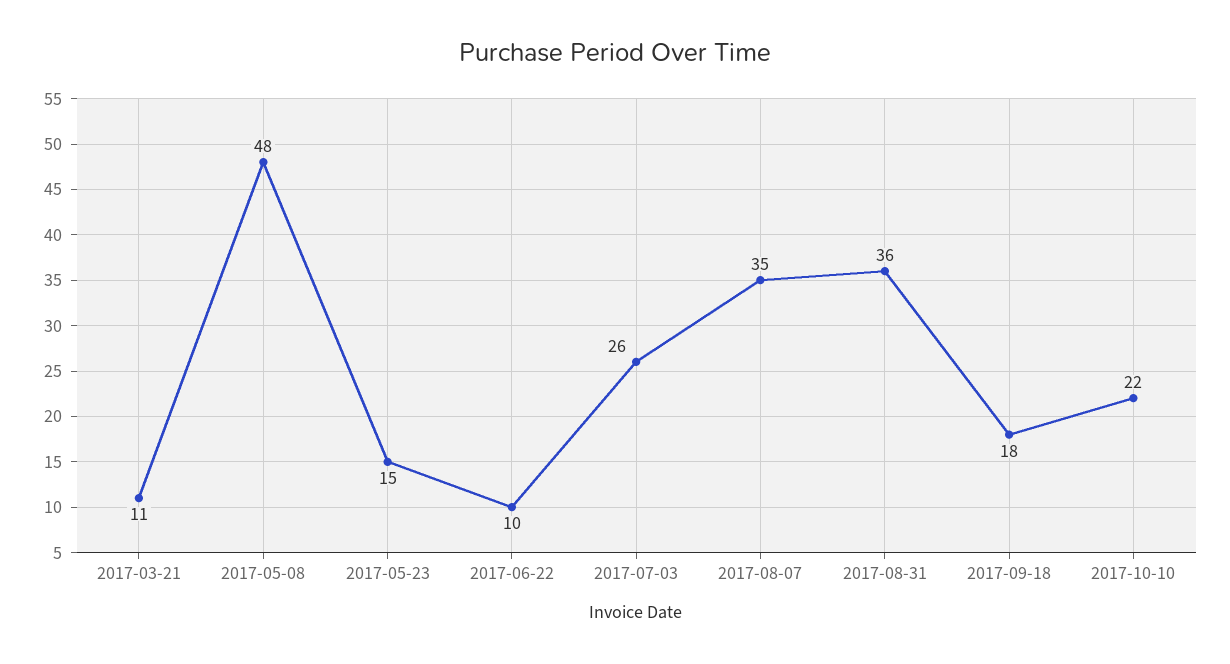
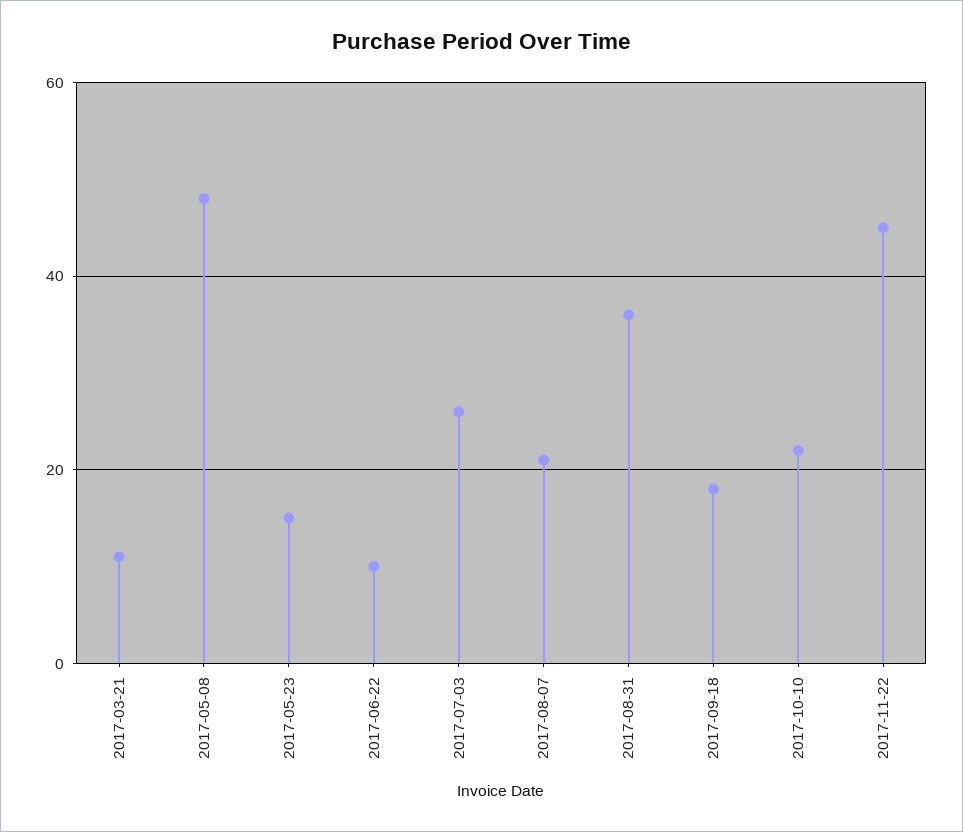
2017-08-07: 35 -> 20
2017-11-22: none -> 45

